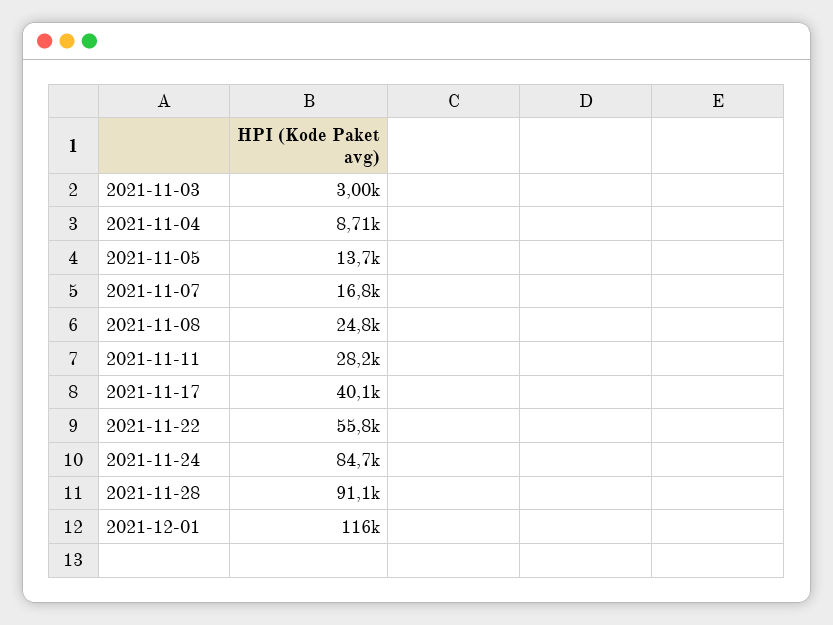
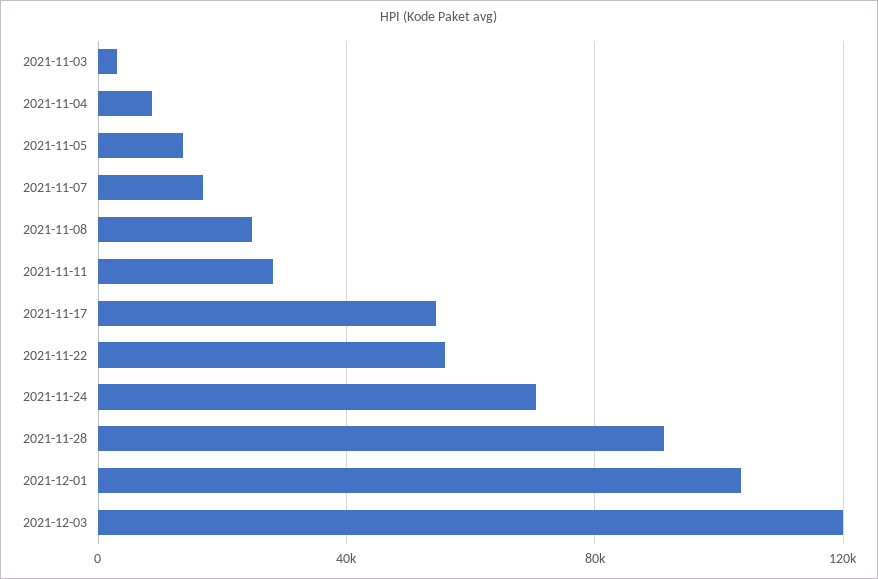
2021-11-17: 40100 -> 55000
2021-11-24: 84700 -> 70000
2021-12-01: 116000 -> 105000
2021-12-03: none -> 120000

